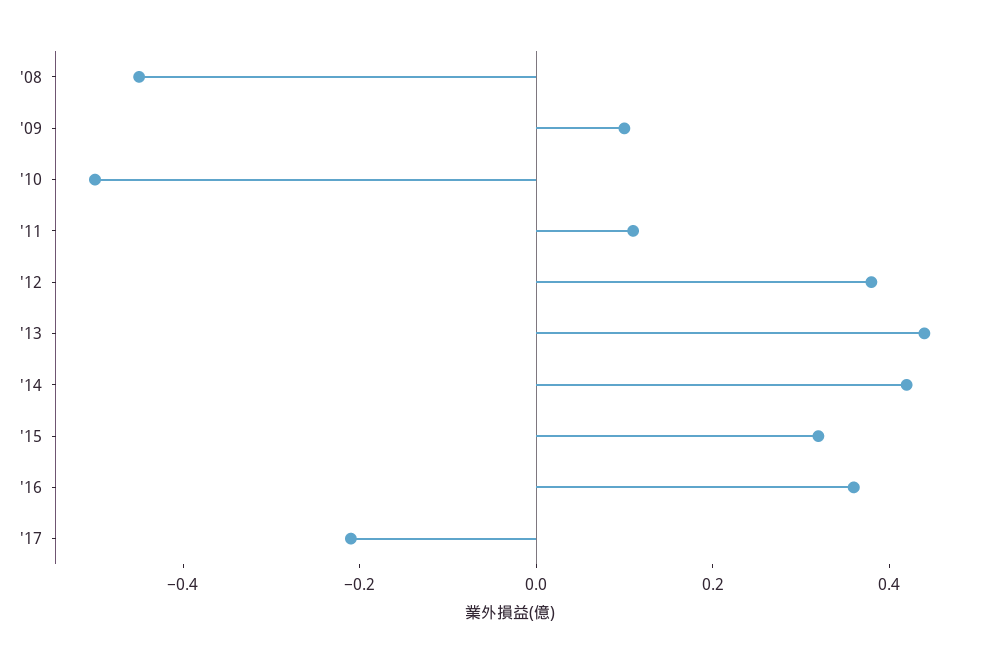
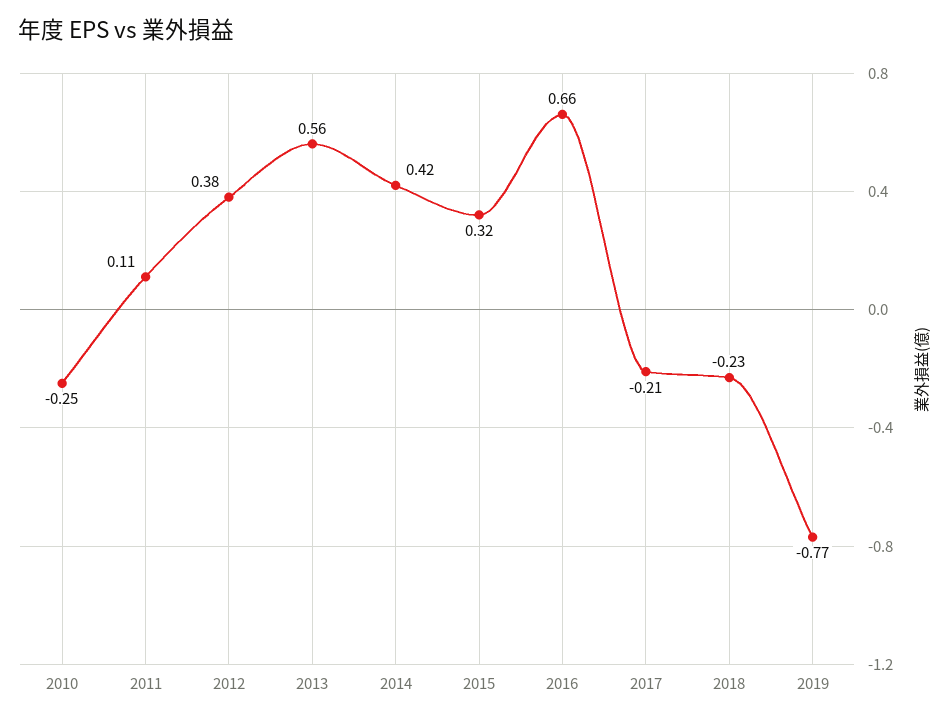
'08: -0.45 -> none
'09: 0.1 -> none
'10: -0.5 -> -0.25
'13: 0.45 -> 0.56
'16: 0.35 -> 0.66
2018: none -> -0.23
2019: none -> -0.77

